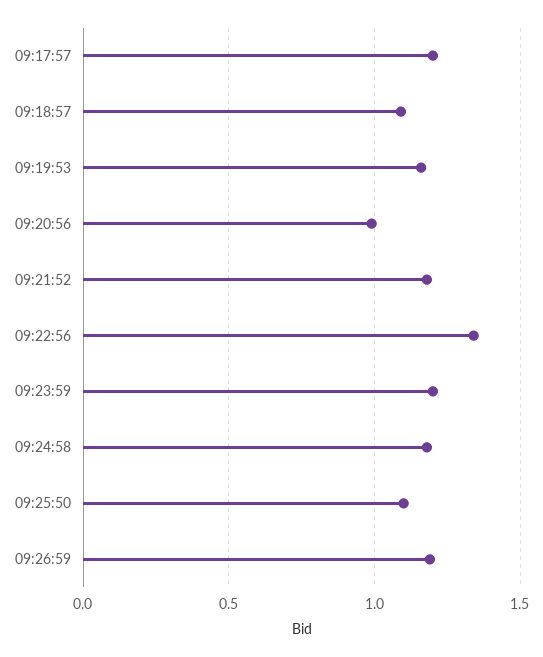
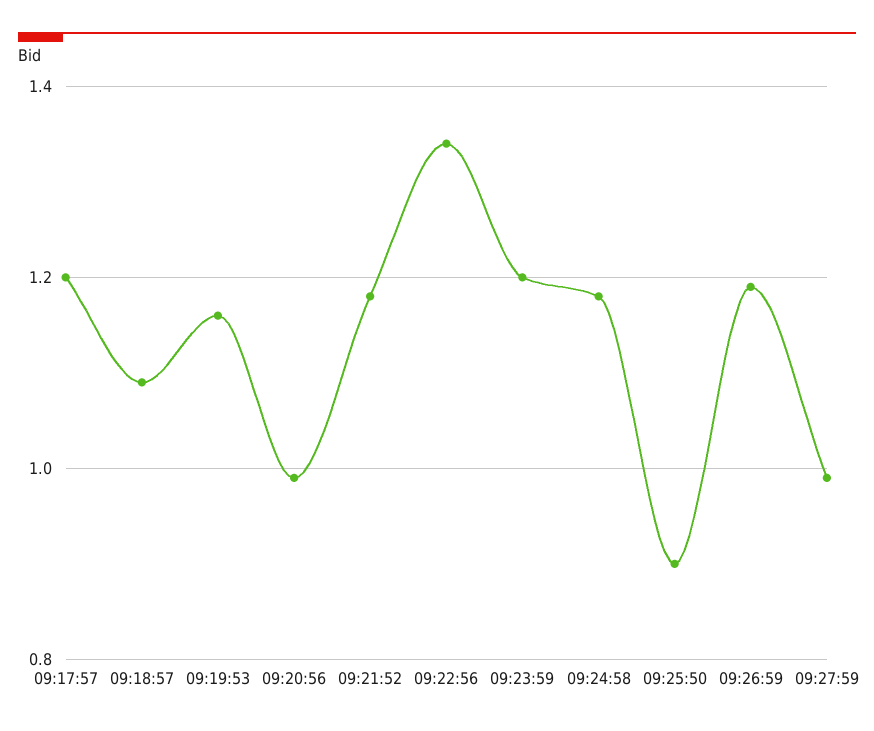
09:25:50: 1.1 -> 0.9
09:27:59: none -> 1

